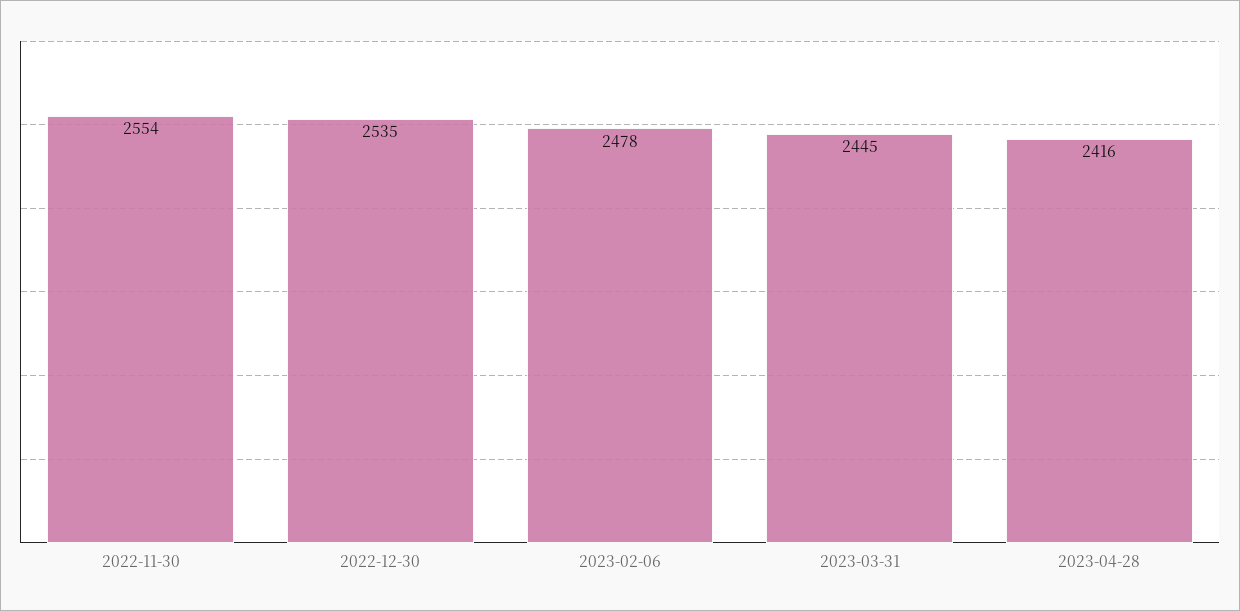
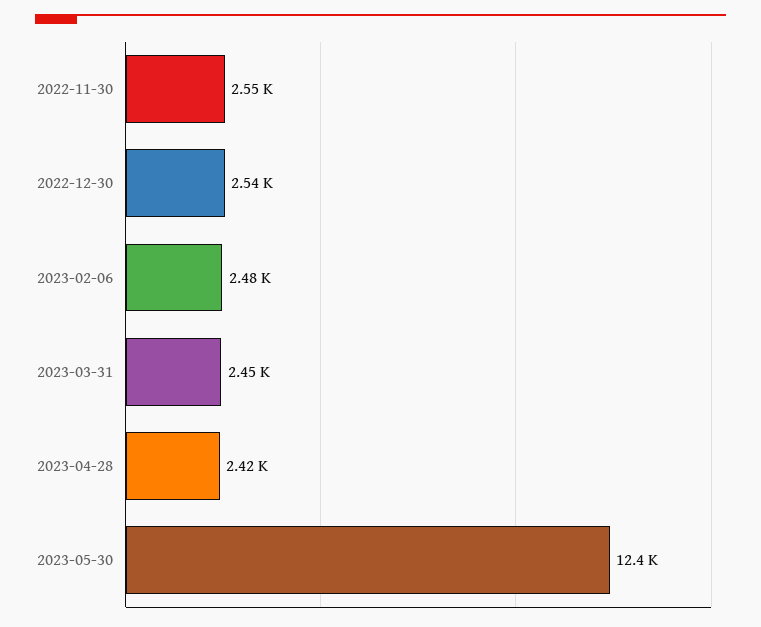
2023-05-30: none -> 12400

